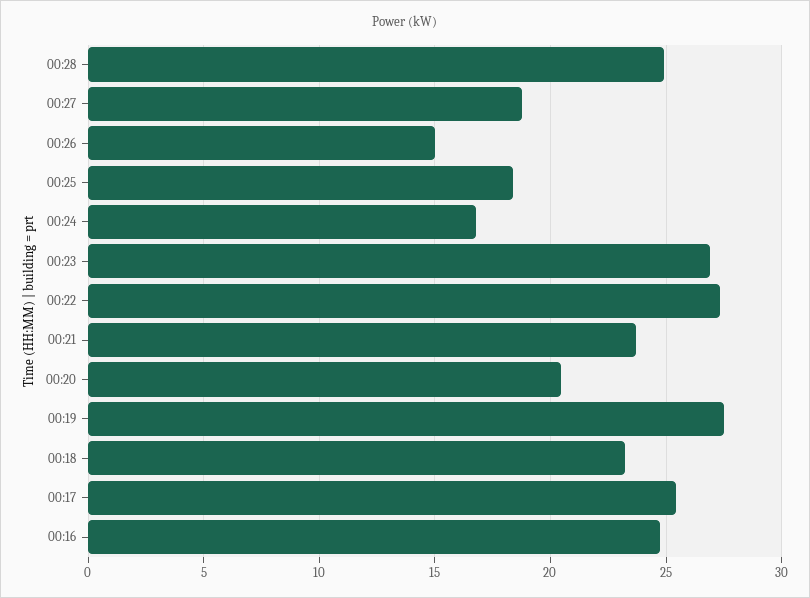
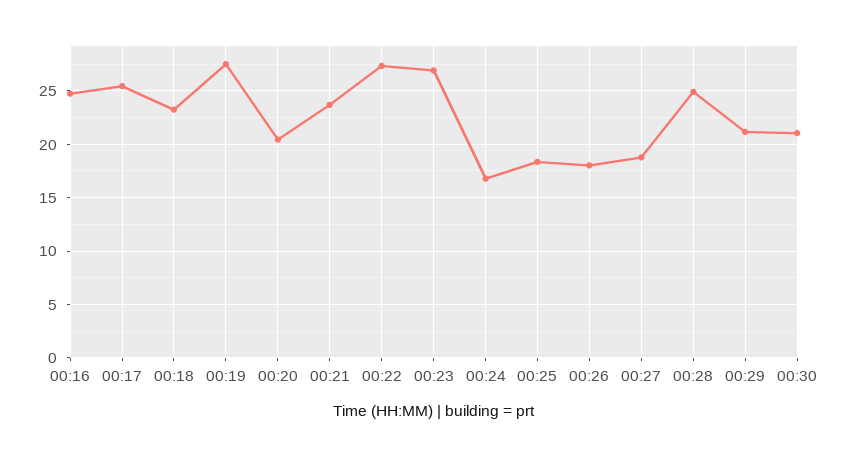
00:26: 15 -> 18
00:29: none -> 21
00:30: none -> 21

